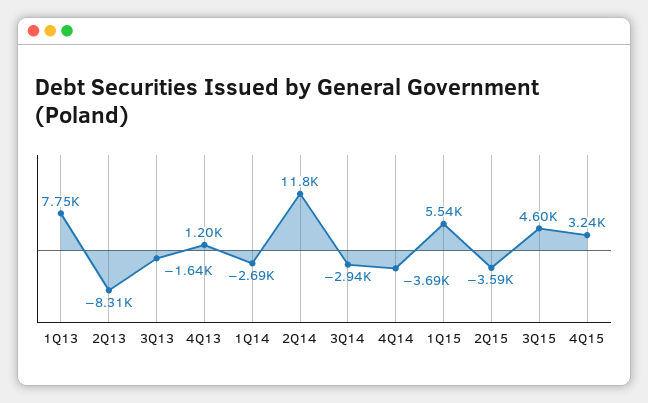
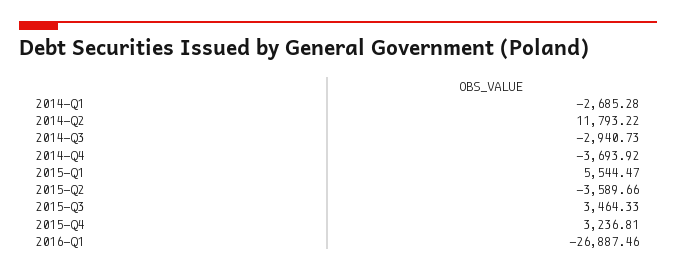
1Q13: 7750 -> none
2Q13: -8310 -> none
3Q13: -1640 -> none
4Q13: 1200 -> none
3Q15: 4600 -> 3464.33
2016-Q1: none -> -26887.46

